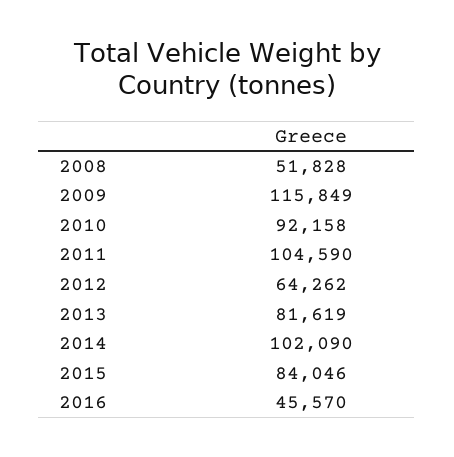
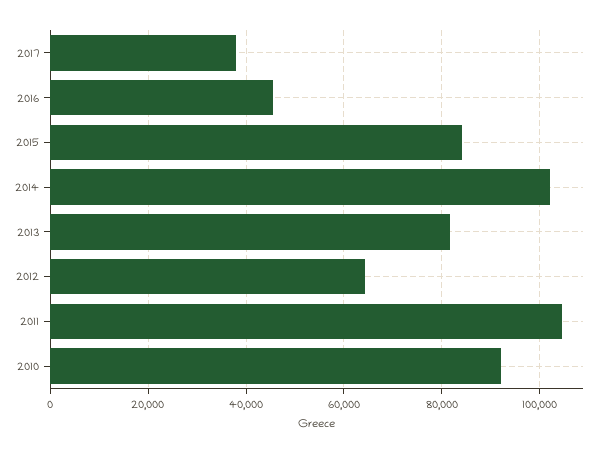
2008: 51828 -> none
2009: 115849 -> none
2017: none -> 38000

